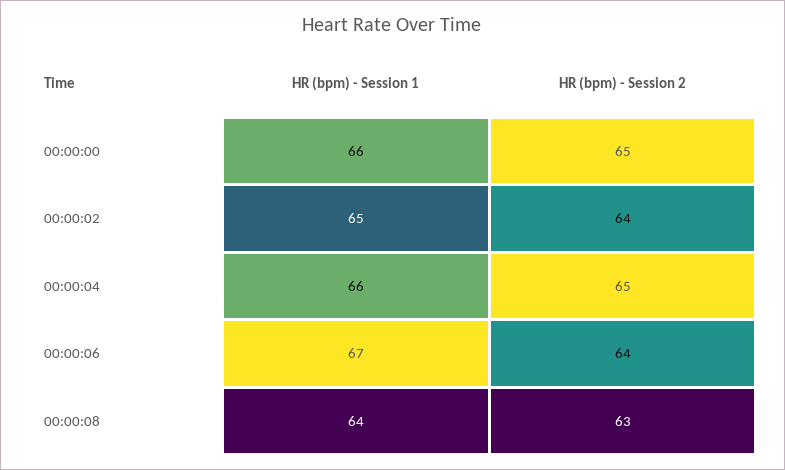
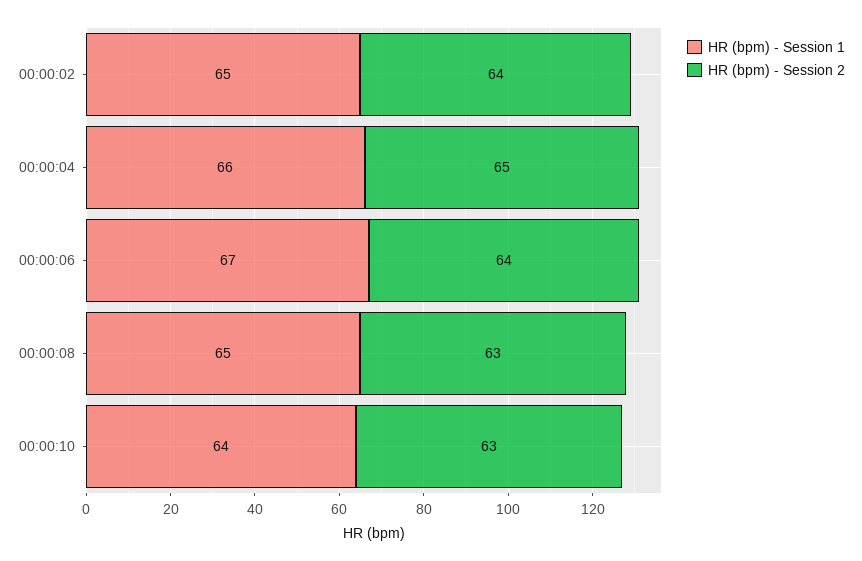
HR (bpm) - Session 1, 00:00:00: 66 -> none
HR (bpm) - Session 2, 00:00:00: 65 -> none
HR (bpm) - Session 1, 00:00:08: 64 -> 65
HR (bpm) - Session 1, 00:00:10: none -> 64
HR (bpm) - Session 2, 00:00:10: none -> 63

